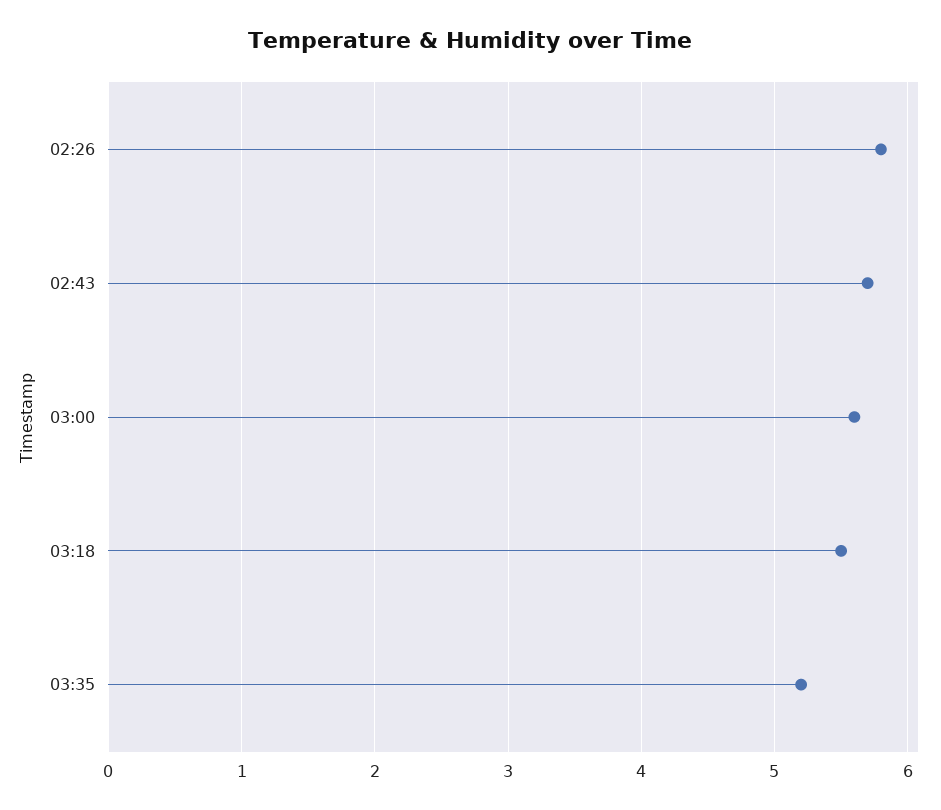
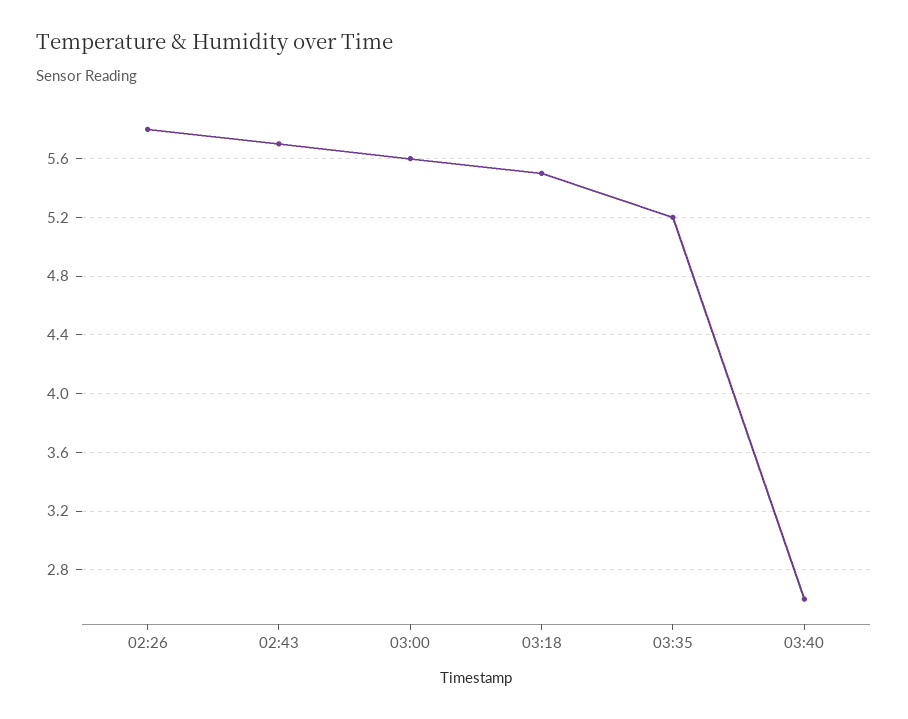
03:40: none -> 2.6

